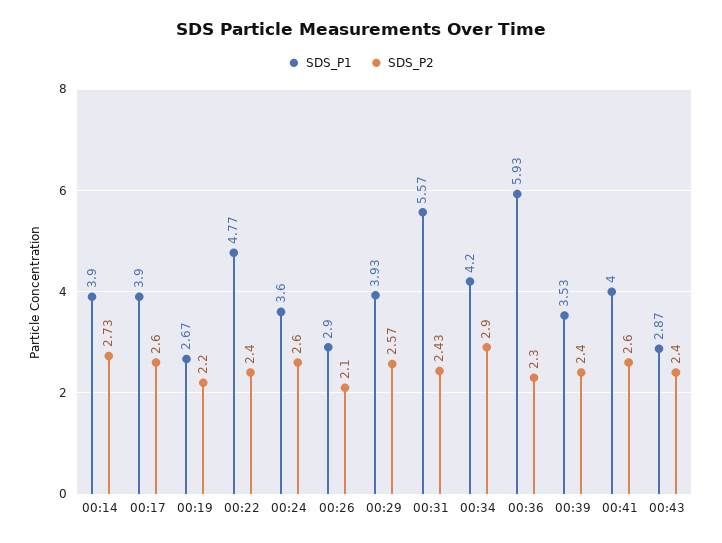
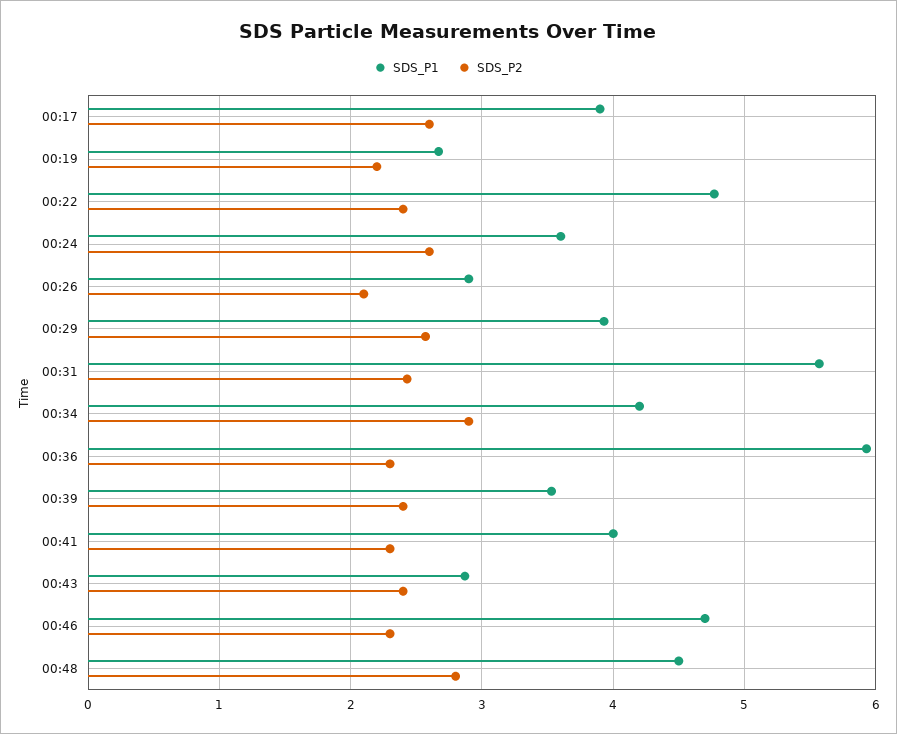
SDS_P1, 00:14: 3.9 -> none
SDS_P2, 00:14: 2.73 -> none
SDS_P2, 00:41: 2.6 -> 2.3
SDS_P1, 00:46: none -> 4.7
SDS_P2, 00:46: none -> 2.3
SDS_P1, 00:48: none -> 4.5
SDS_P2, 00:48: none -> 2.8

